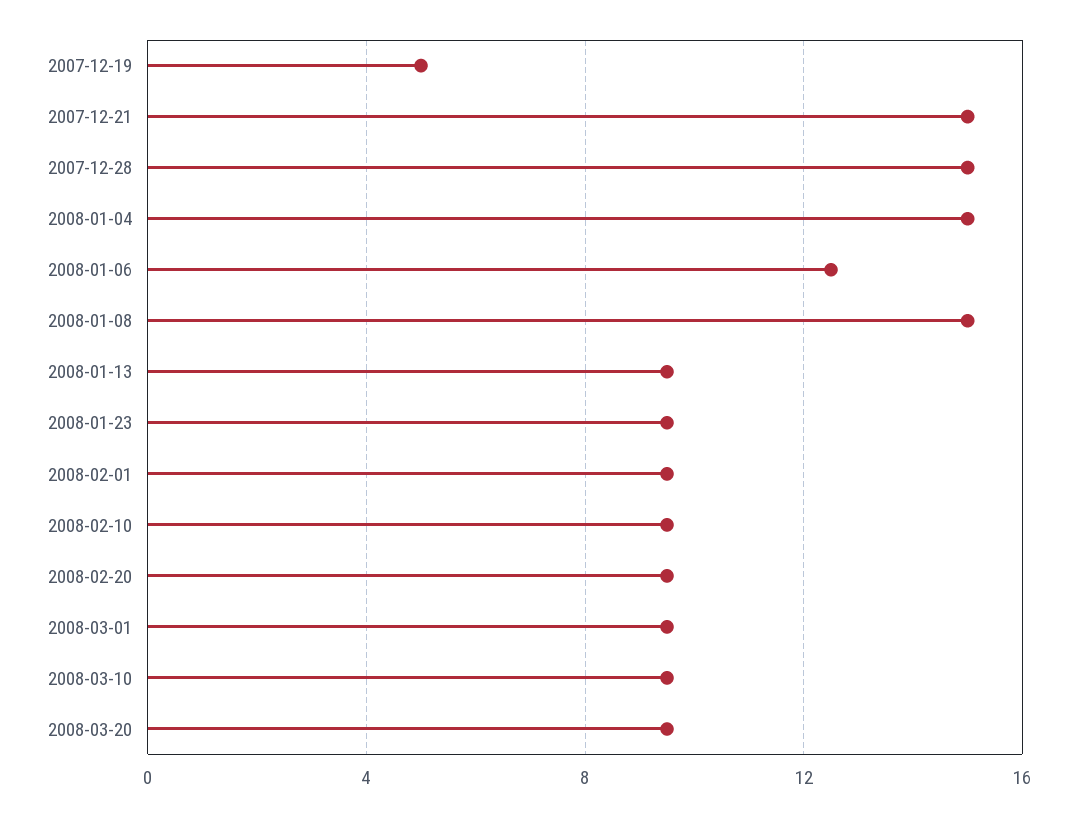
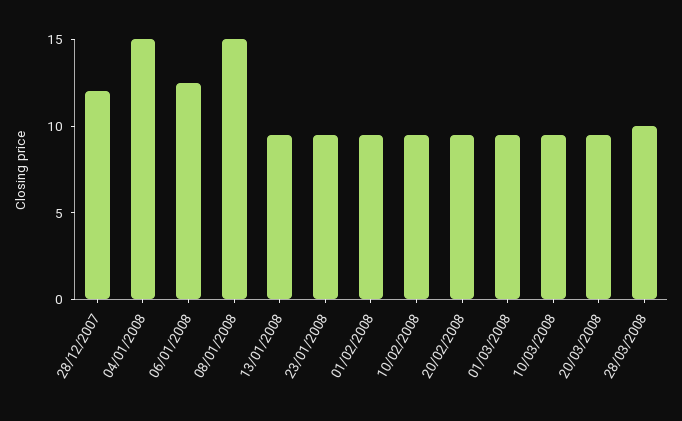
2007-12-19: 5 -> none
2007-12-21: 15 -> none
2007-12-28: 15 -> 12
28/03/2008: none -> 10

